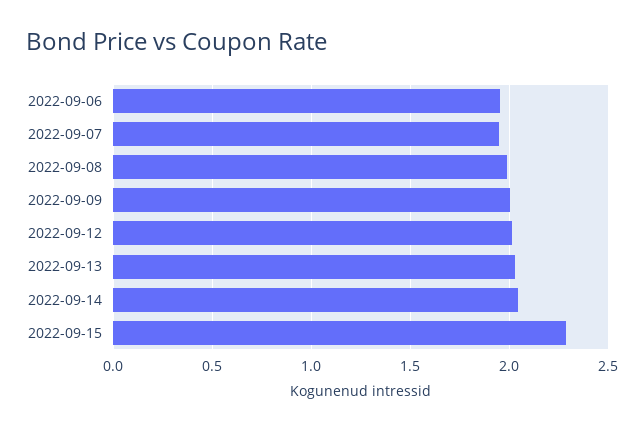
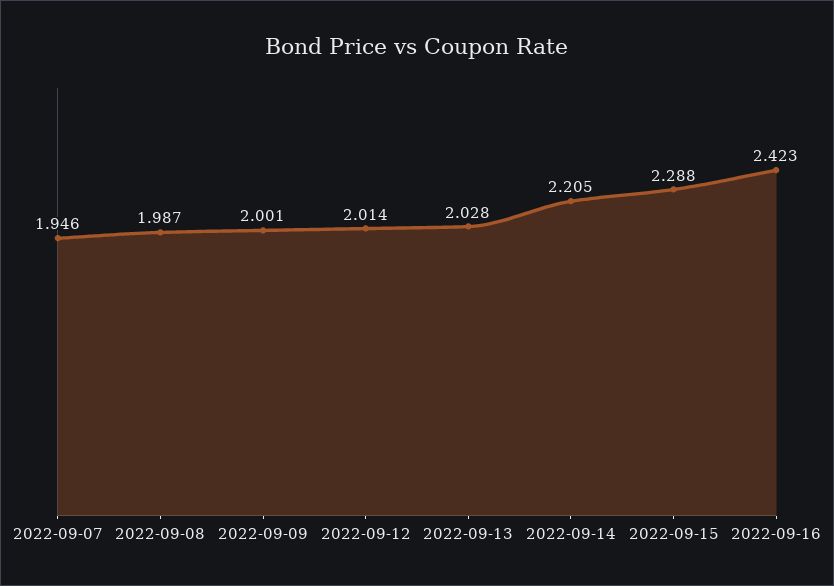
2022-09-06: 1.95 -> none
2022-09-14: 2.05 -> 2.205
2022-09-16: none -> 2.423

